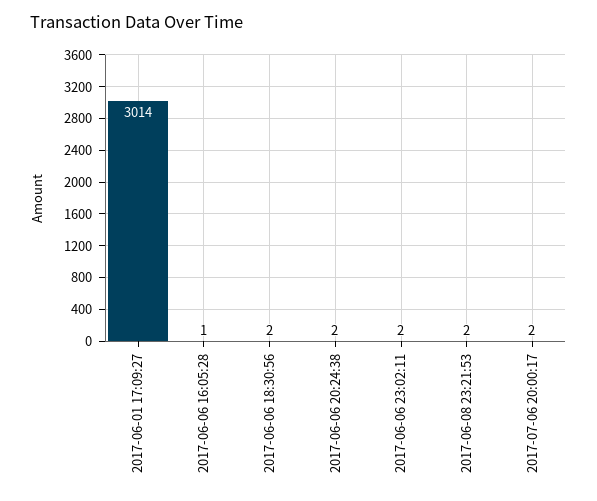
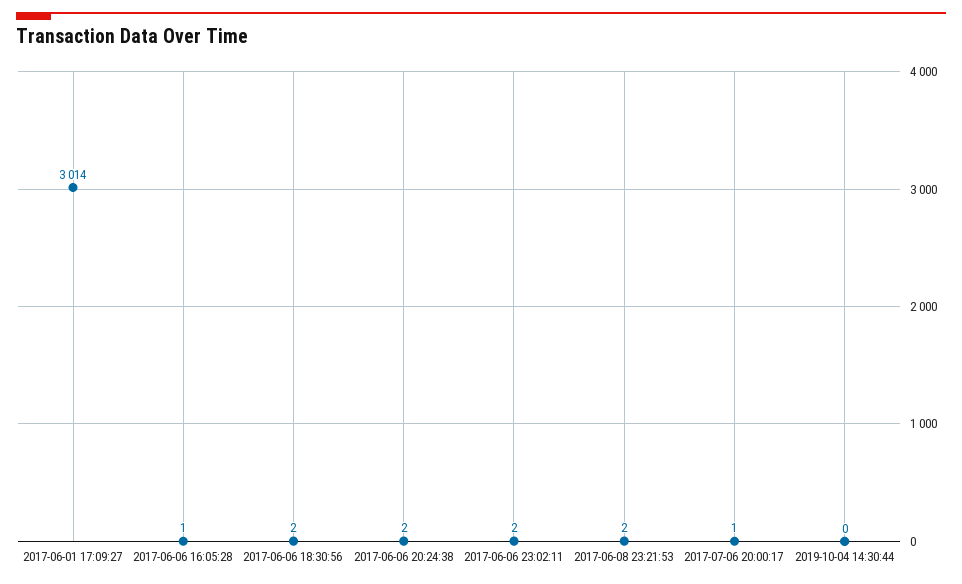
2017-07-06 20:00:17: 2 -> 1
2019-10-04 14:30:44: none -> 0

